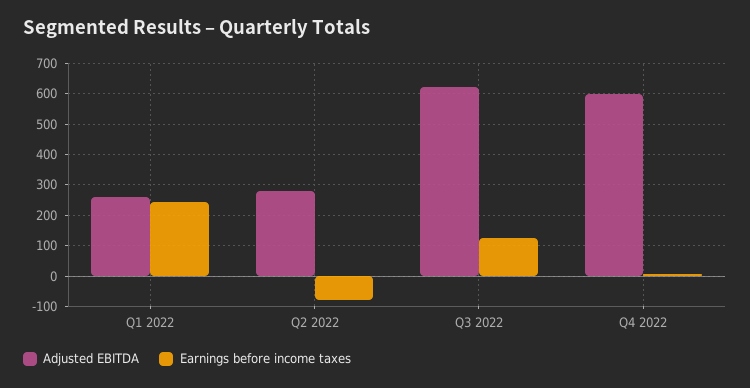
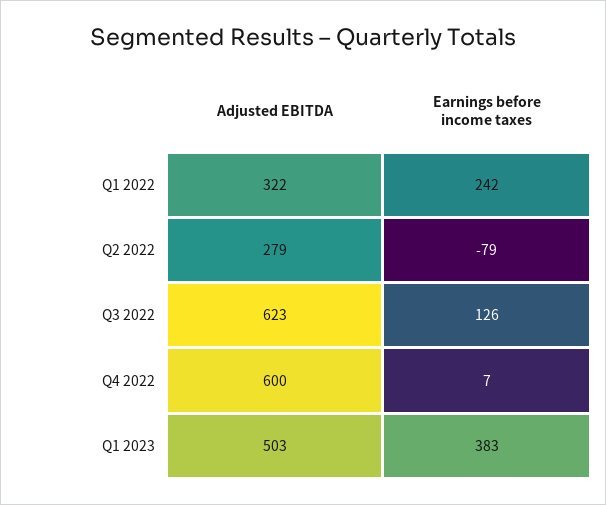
Adjusted EBITDA, Q1 2022: 260 -> 322
Adjusted EBITDA, Q1 2023: none -> 503
Earnings before income taxes, Q1 2023: none -> 383

